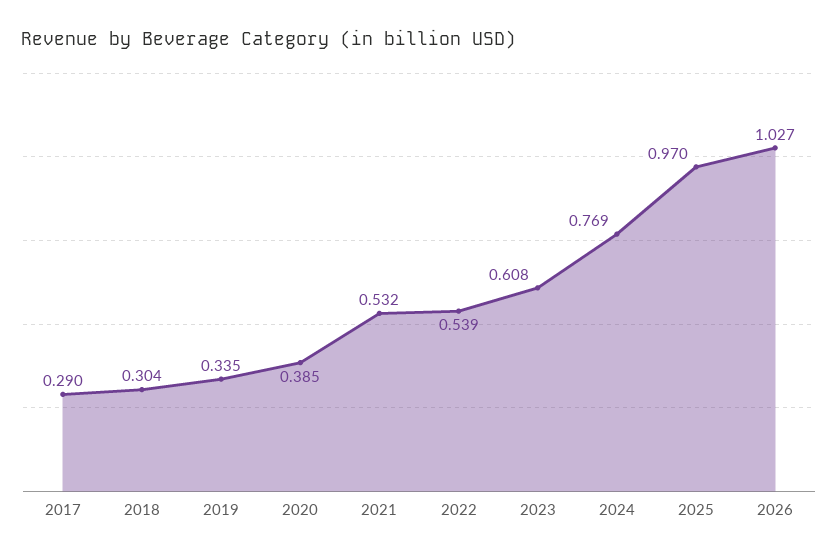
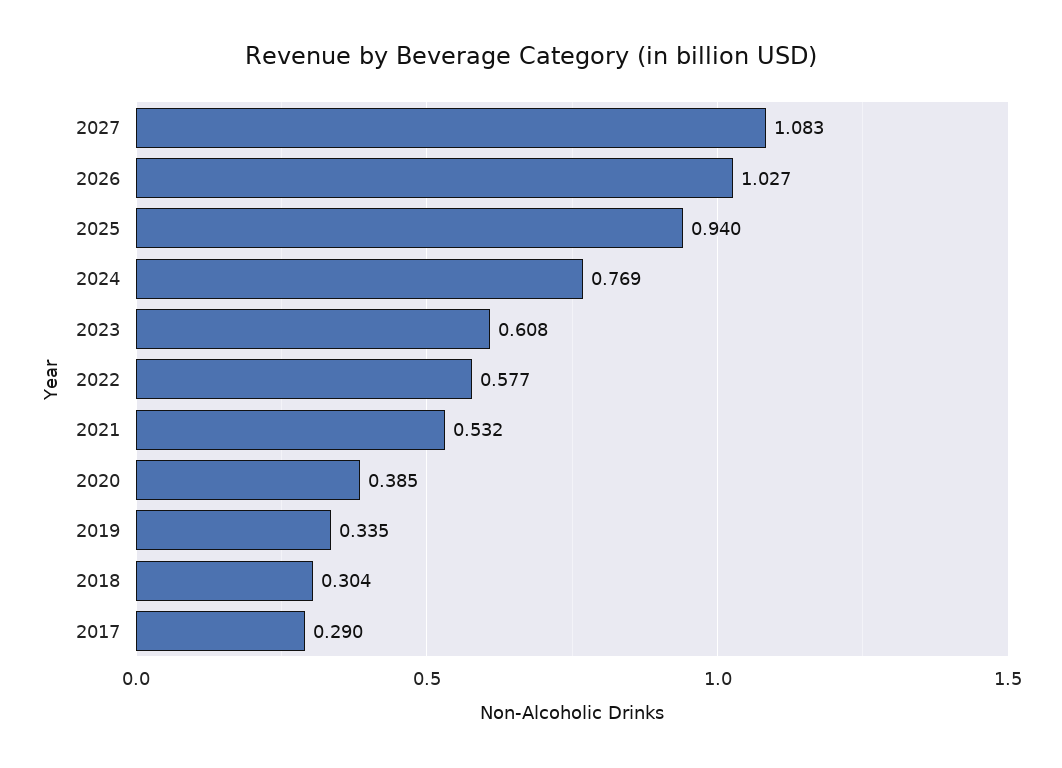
2022: 0.539 -> 0.577
2025: 0.97 -> 0.94
2027: none -> 1.083

